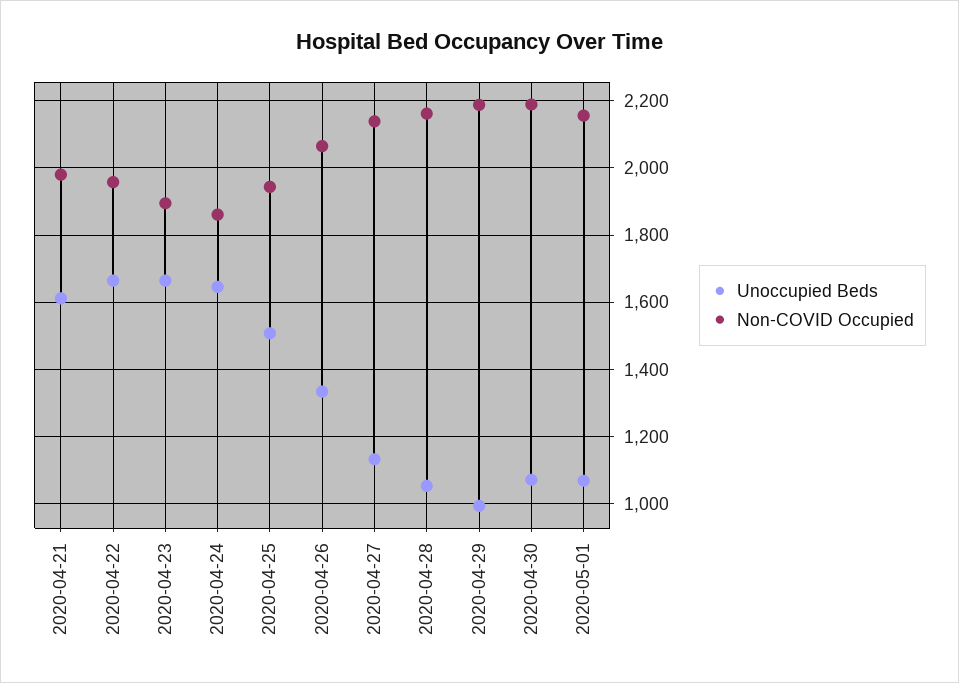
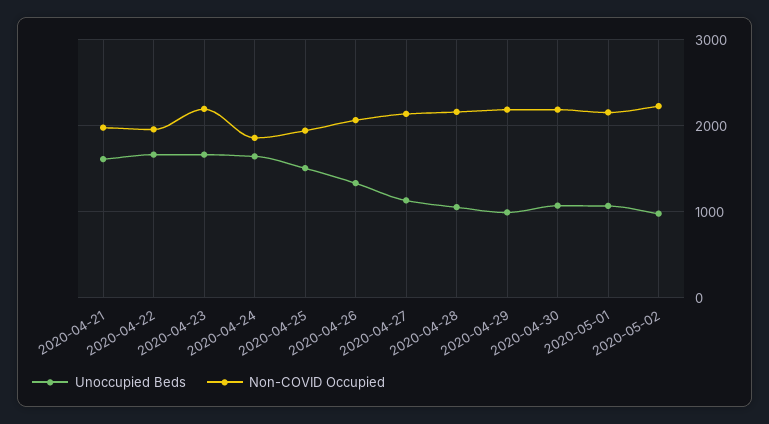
Non-COVID Occupied, 2020-04-23: 1900 -> 2200
Unoccupied Beds, 2020-05-02: none -> 1000
Non-COVID Occupied, 2020-05-02: none -> 2200

